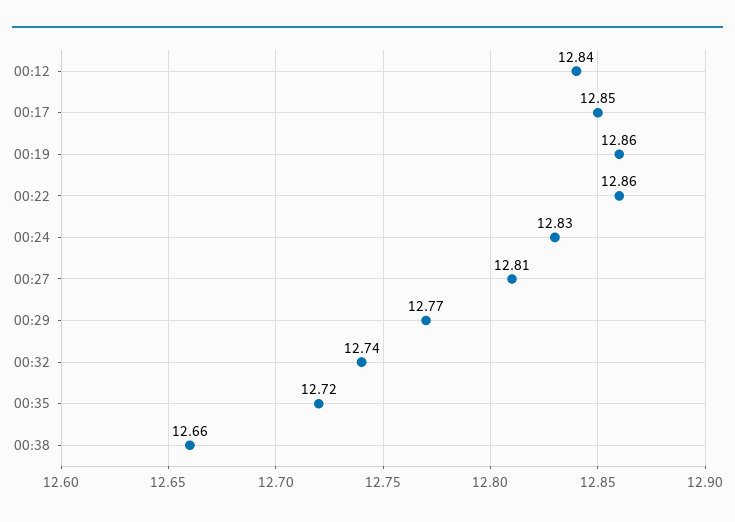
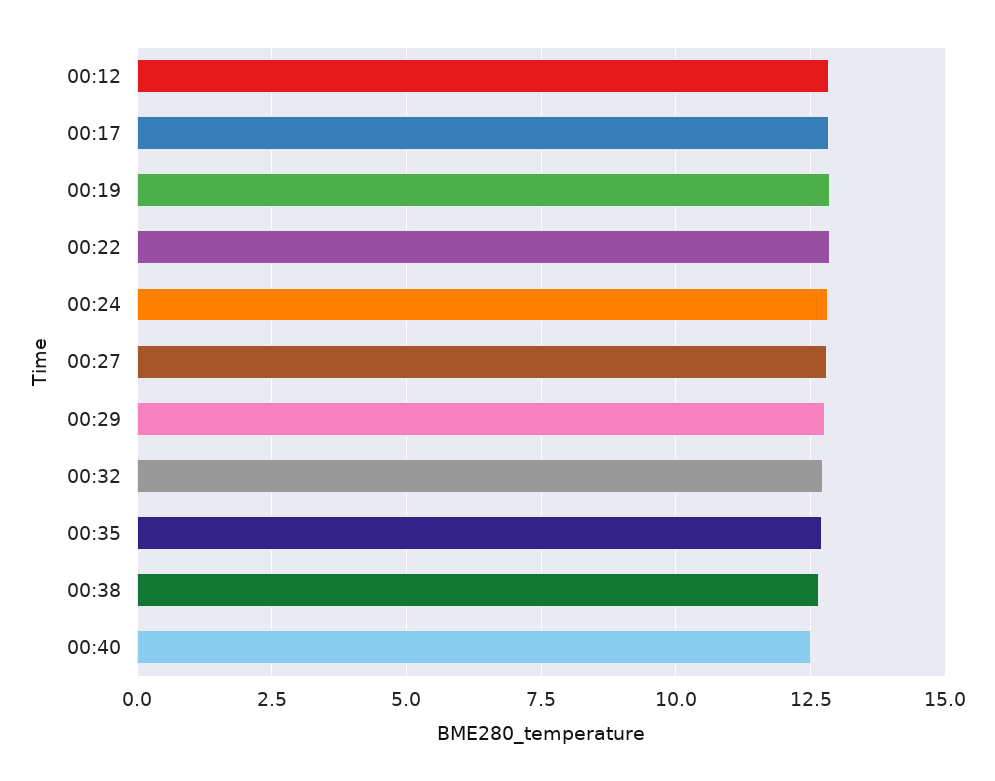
00:40: none -> 12.5

